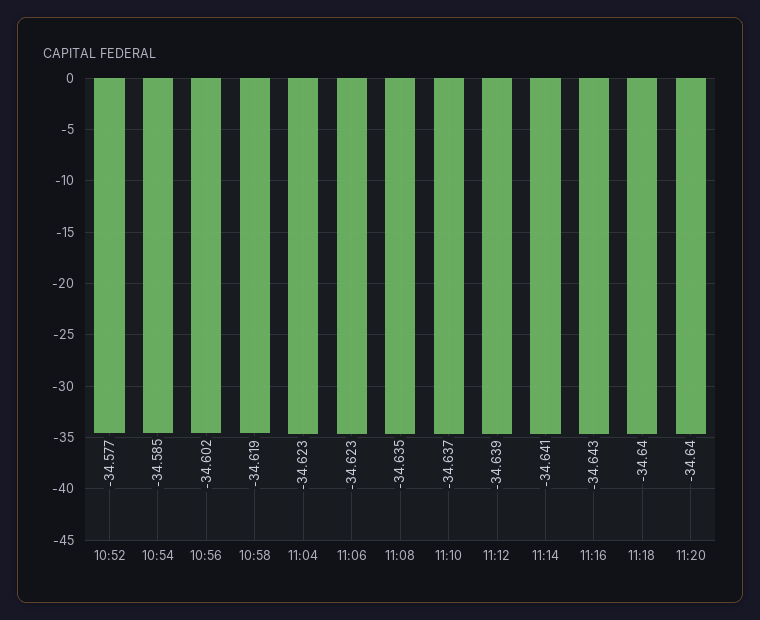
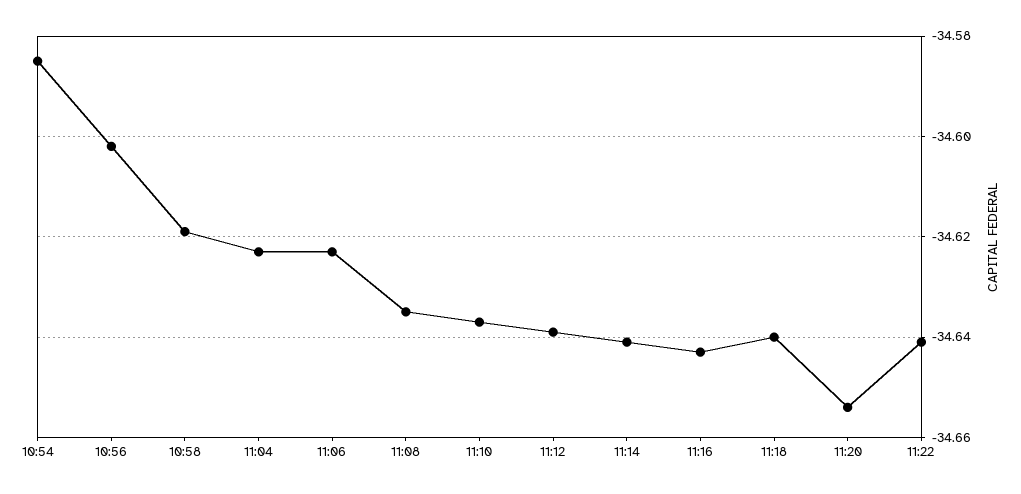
10:52: -34.577 -> none
11:20: -34.64 -> -34.655
11:22: none -> -34.64

